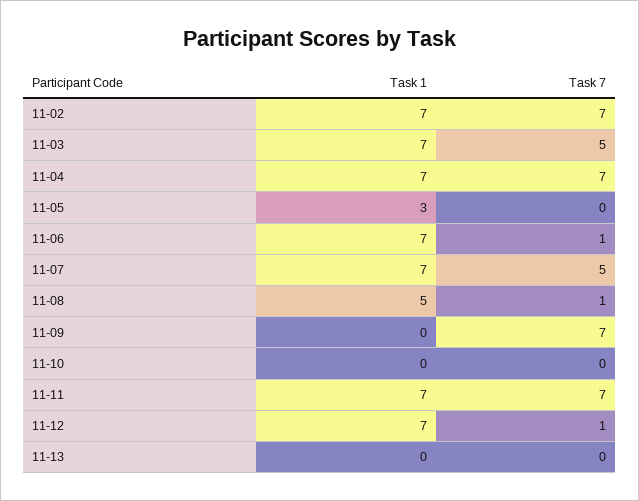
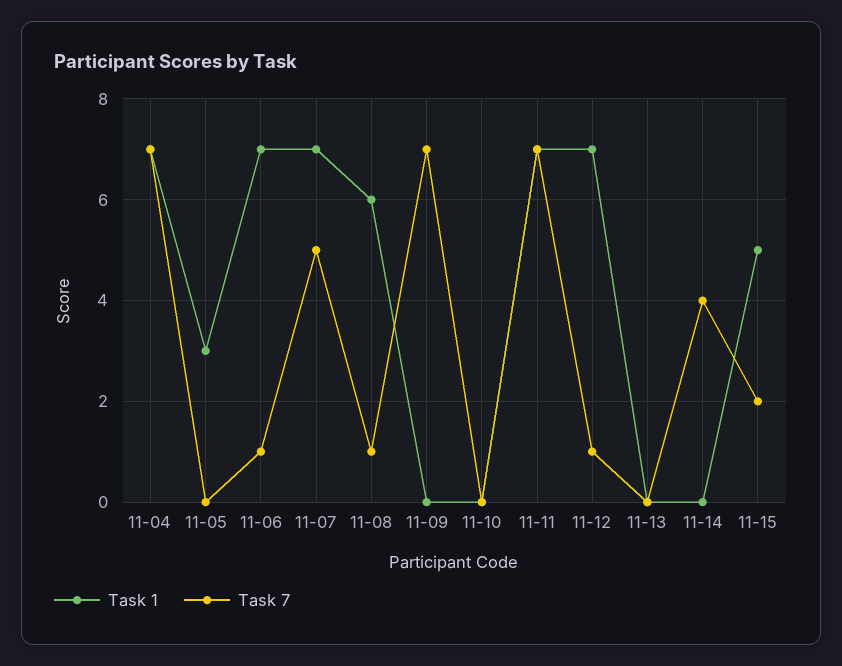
Task 1, 11-02: 7 -> none
Task 7, 11-02: 7 -> none
Task 1, 11-03: 7 -> none
Task 7, 11-03: 5 -> none
Task 1, 11-08: 5 -> 6
Task 1, 11-14: none -> 0
Task 7, 11-14: none -> 4
Task 1, 11-15: none -> 5
Task 7, 11-15: none -> 2

